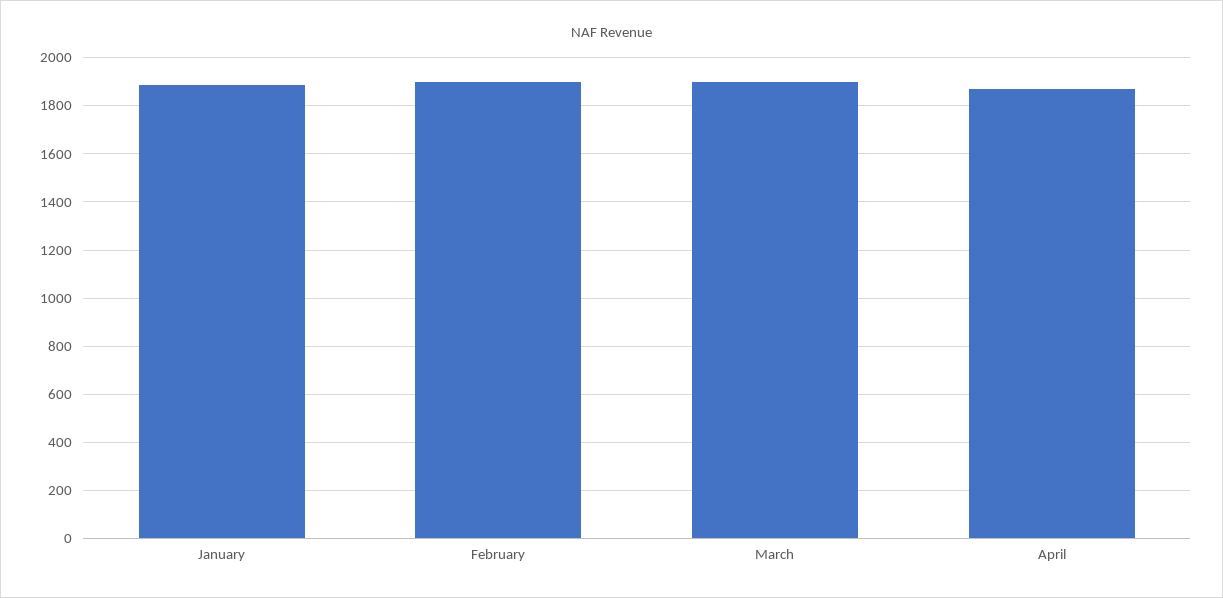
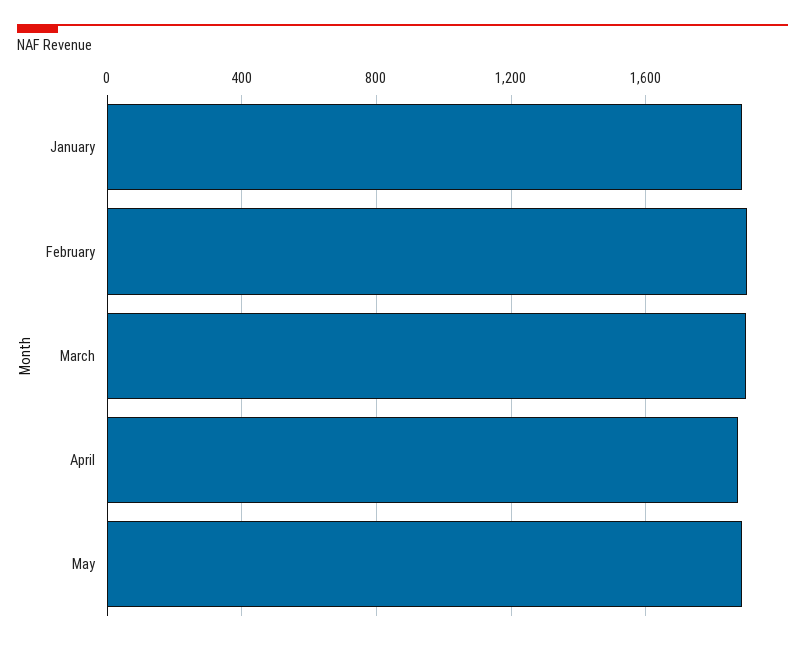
May: none -> 1900

